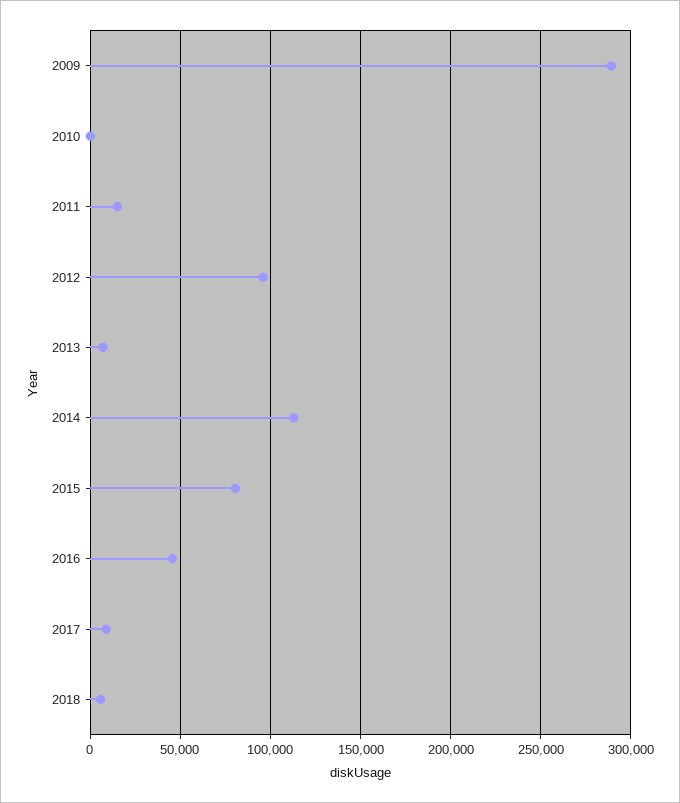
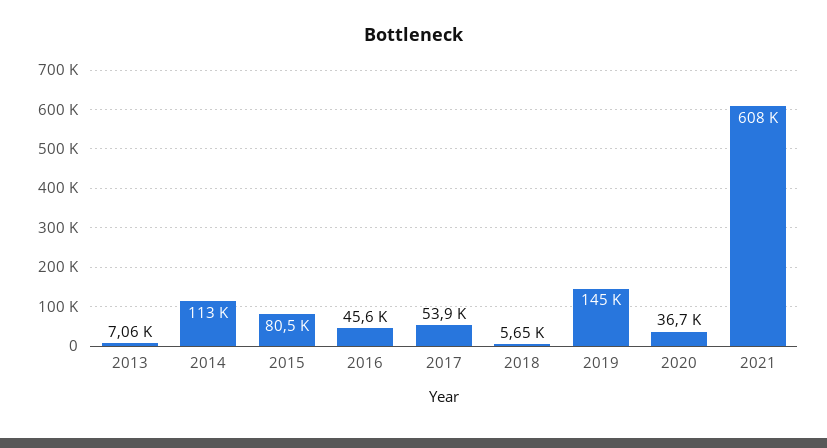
2009: 290000 -> none
2010: 0 -> none
2011: 15000 -> none
2012: 95000 -> none
2017: 10000 -> 53900
2019: none -> 145000
2020: none -> 36700
2021: none -> 608000

